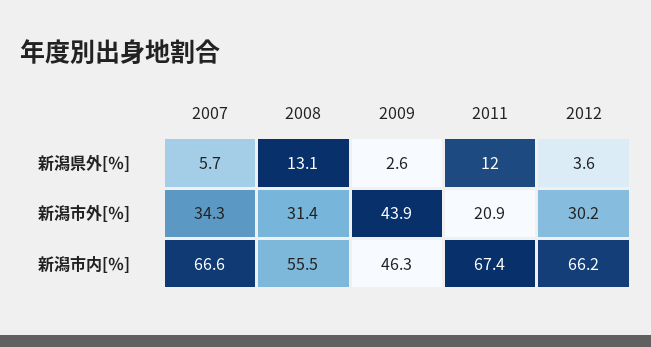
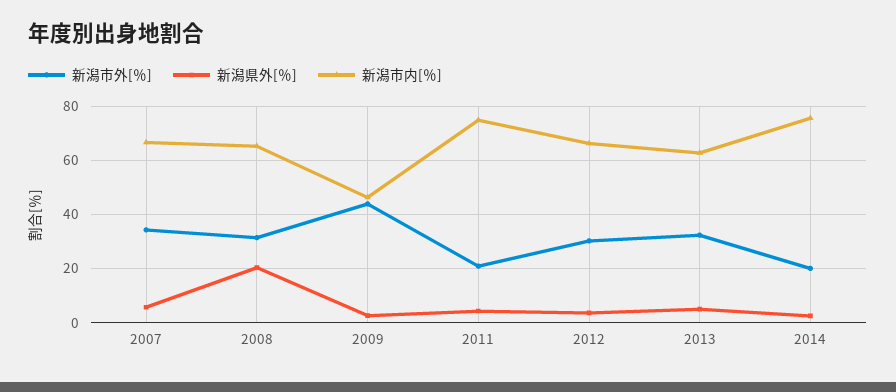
新潟県外[％], 2008: 13.1 -> 20
新潟県外[％], 2011: 12 -> 5
新潟市内[％], 2008: 55.5 -> 65
新潟市内[％], 2011: 67.4 -> 75
新潟市外[％], 2013: none -> 32.5
新潟県外[％], 2013: none -> 5
新潟市内[％], 2013: none -> 62.5
新潟市外[％], 2014: none -> 20
新潟県外[％], 2014: none -> 2.5
新潟市内[％], 2014: none -> 75

